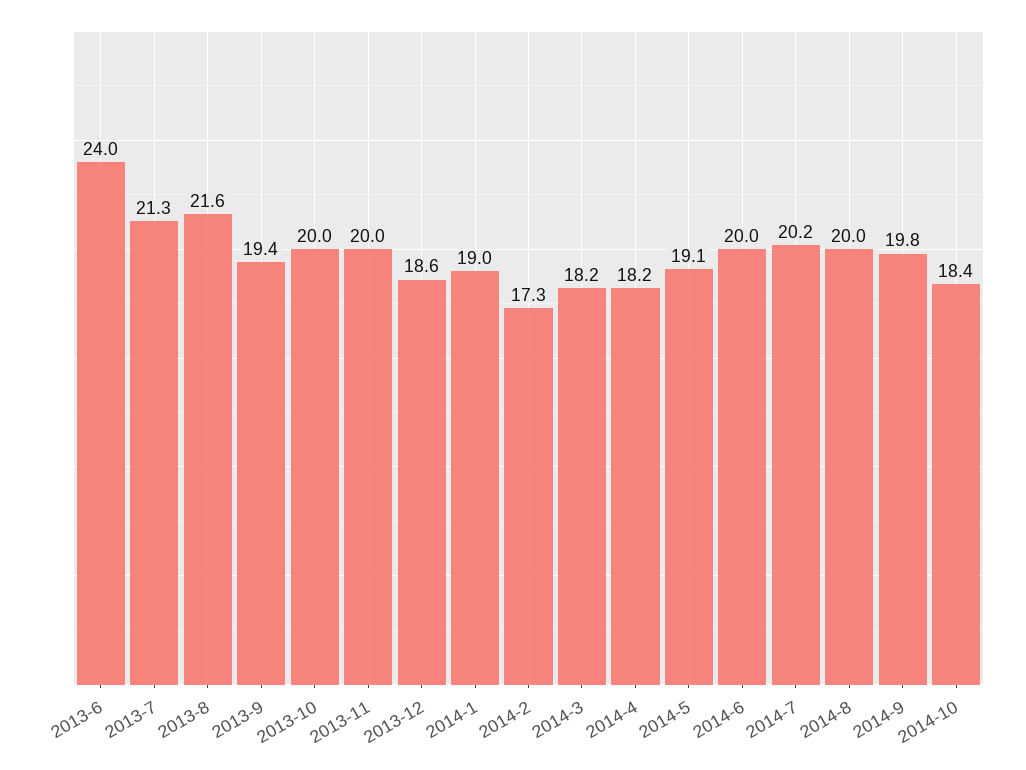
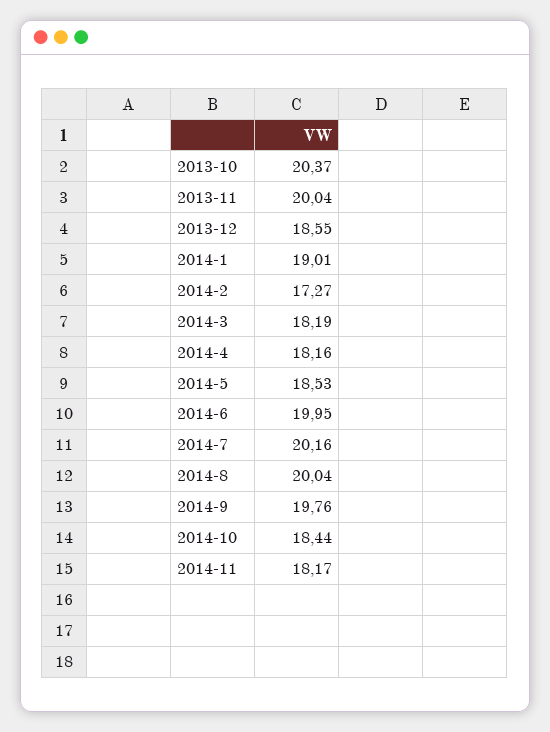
2013-6: 24 -> none
2013-7: 21.3 -> none
2013-8: 21.6 -> none
2013-9: 19.4 -> none
2013-10: 20 -> 20.37
2014-5: 19.1 -> 18.53
2014-11: none -> 18.17

